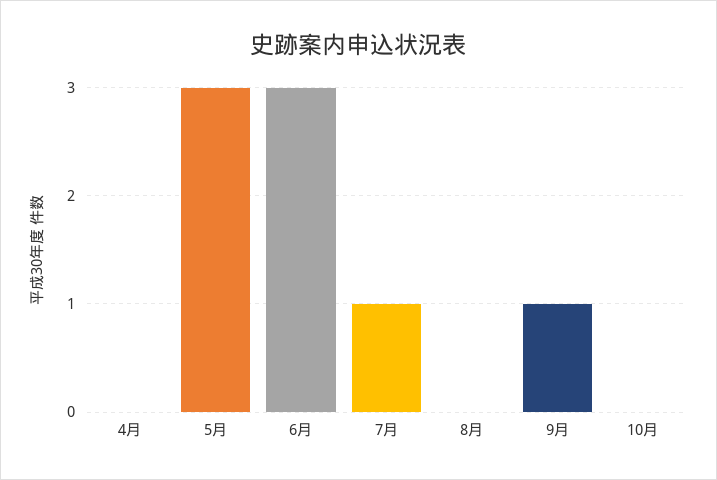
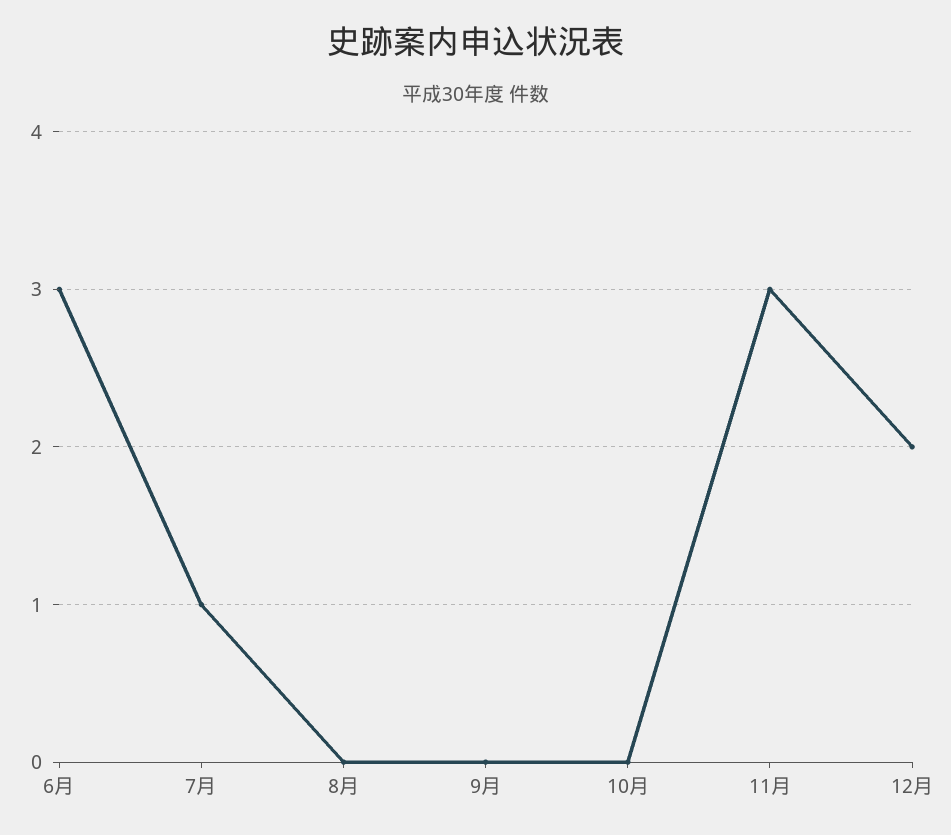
4月: 0 -> none
5月: 3 -> none
9月: 1 -> 0
11月: none -> 3
12月: none -> 2

